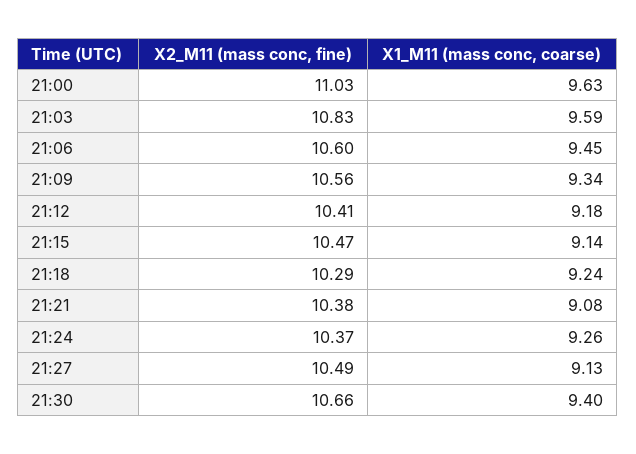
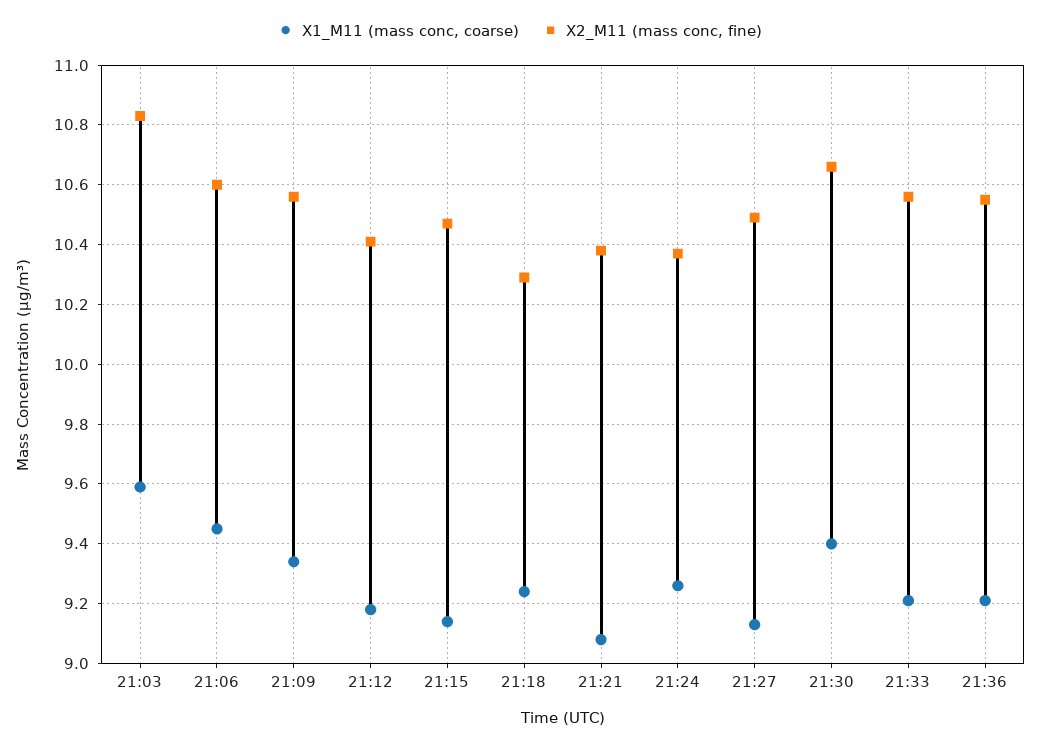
X2_M11 (mass conc, fine), 21:00: 11.03 -> none
X1_M11 (mass conc, coarse), 21:00: 9.63 -> none
X1_M11 (mass conc, coarse), 21:33: none -> 9.2
X2_M11 (mass conc, fine), 21:33: none -> 10.55
X1_M11 (mass conc, coarse), 21:36: none -> 9.2
X2_M11 (mass conc, fine), 21:36: none -> 10.55

